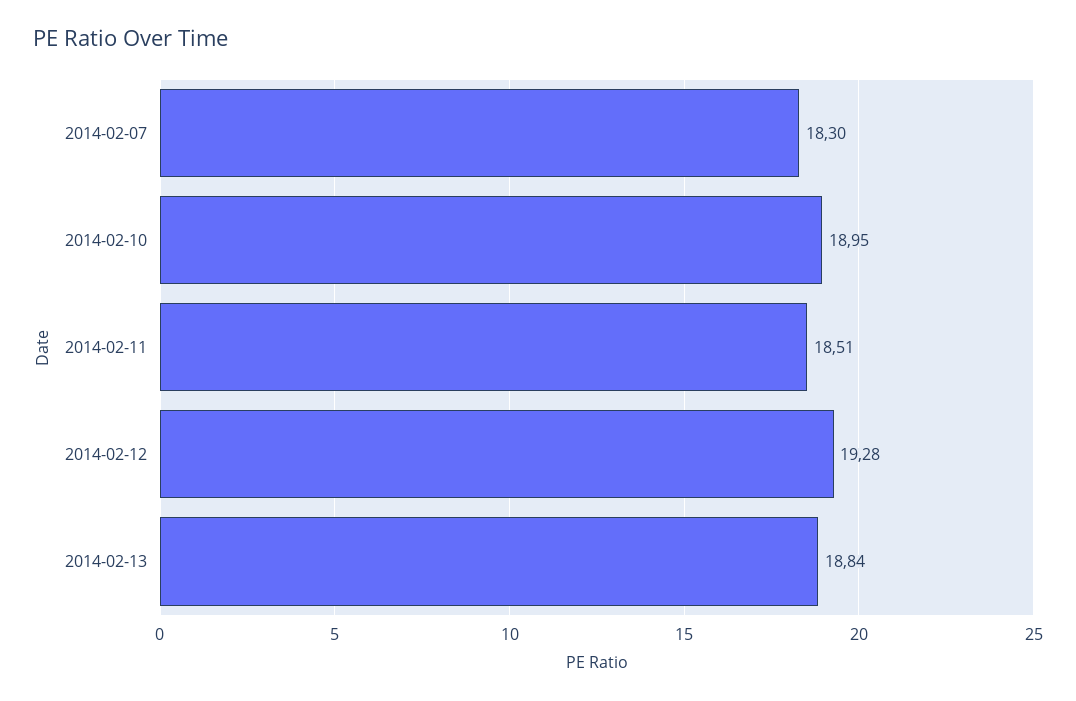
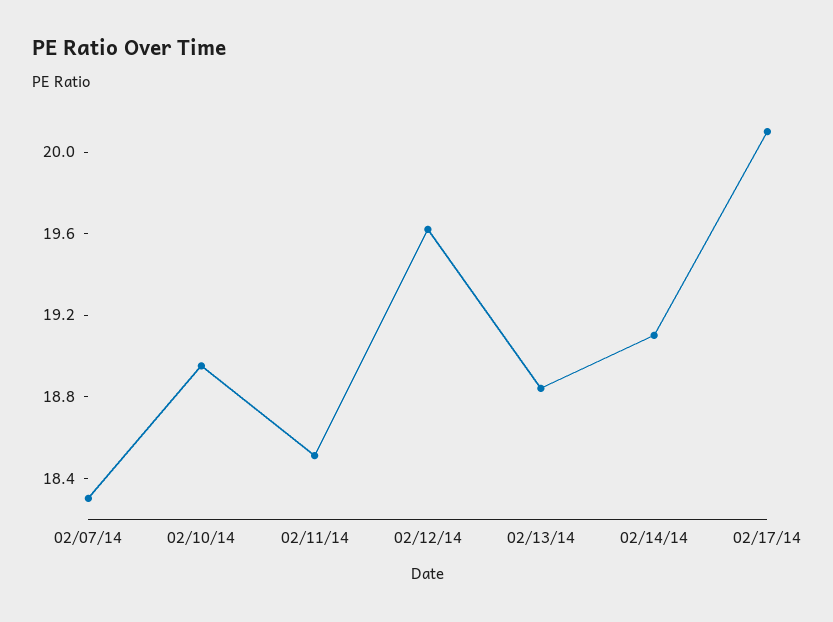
2014-02-12: 19.28 -> 19.6
02/14/14: none -> 19.1
02/17/14: none -> 20.1

